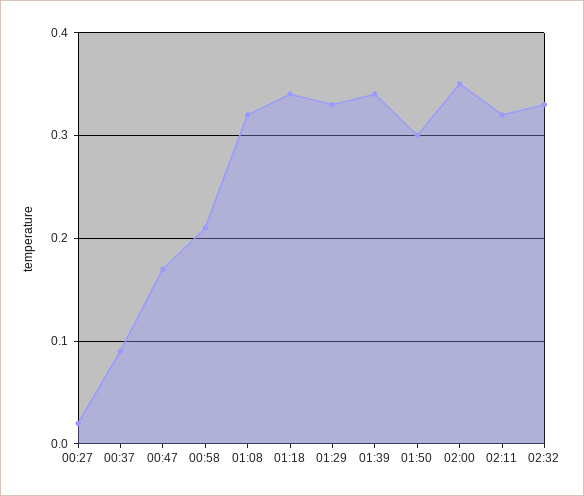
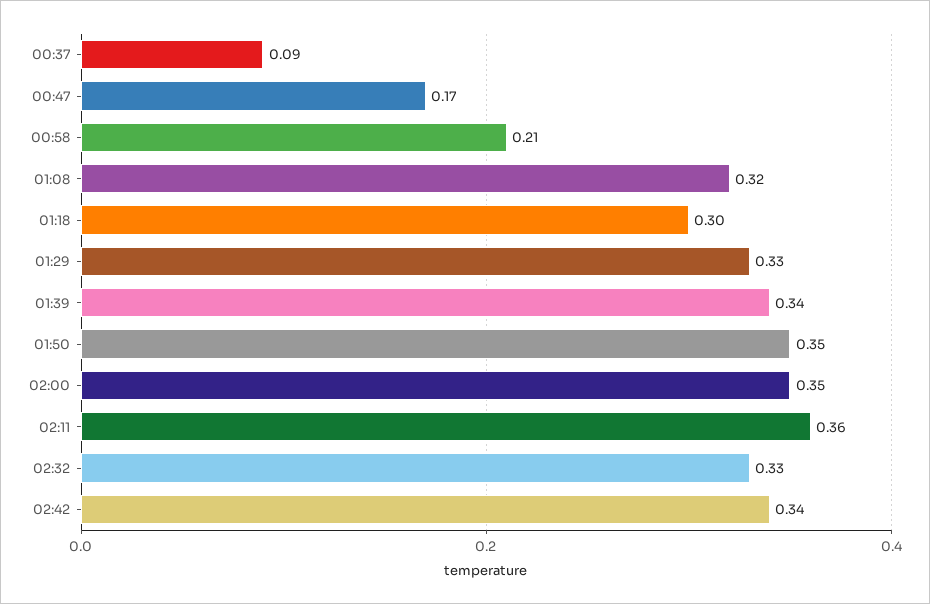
00:27: 0.02 -> none
01:18: 0.34 -> 0.3
01:50: 0.3 -> 0.35
02:11: 0.32 -> 0.36
02:42: none -> 0.34

